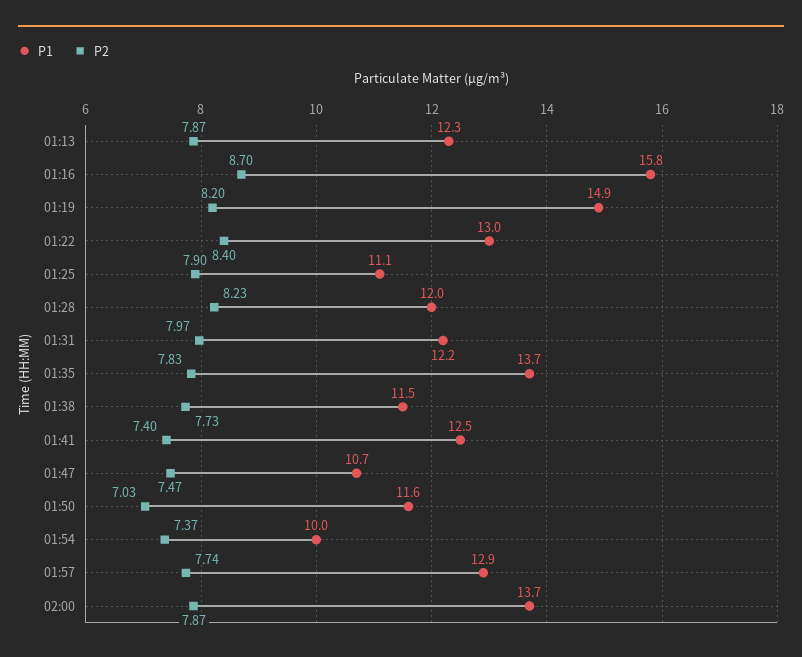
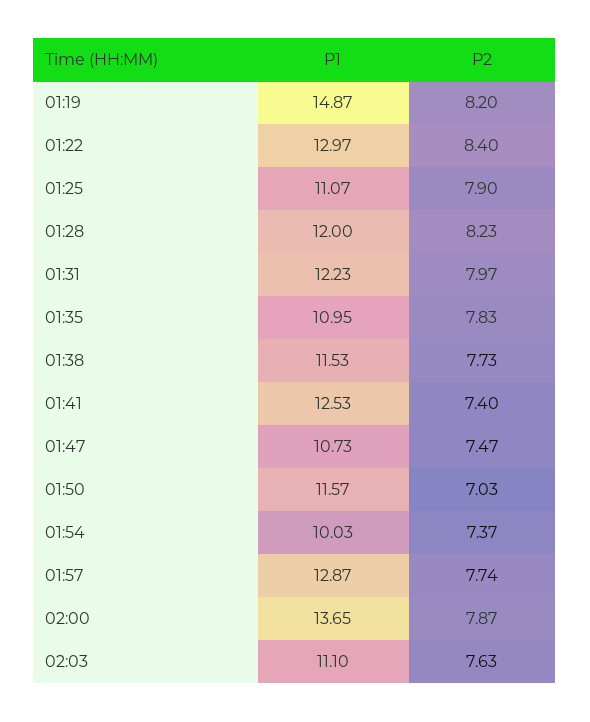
P1, 01:13: 12.3 -> none
P2, 01:13: 7.87 -> none
P1, 01:16: 15.8 -> none
P2, 01:16: 8.7 -> none
P1, 01:35: 13.7 -> 10.95
P1, 02:03: none -> 11.1
P2, 02:03: none -> 7.63

